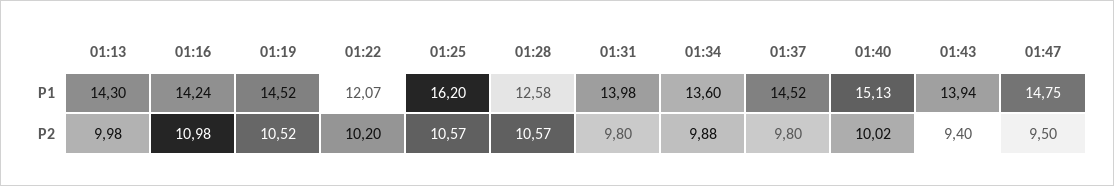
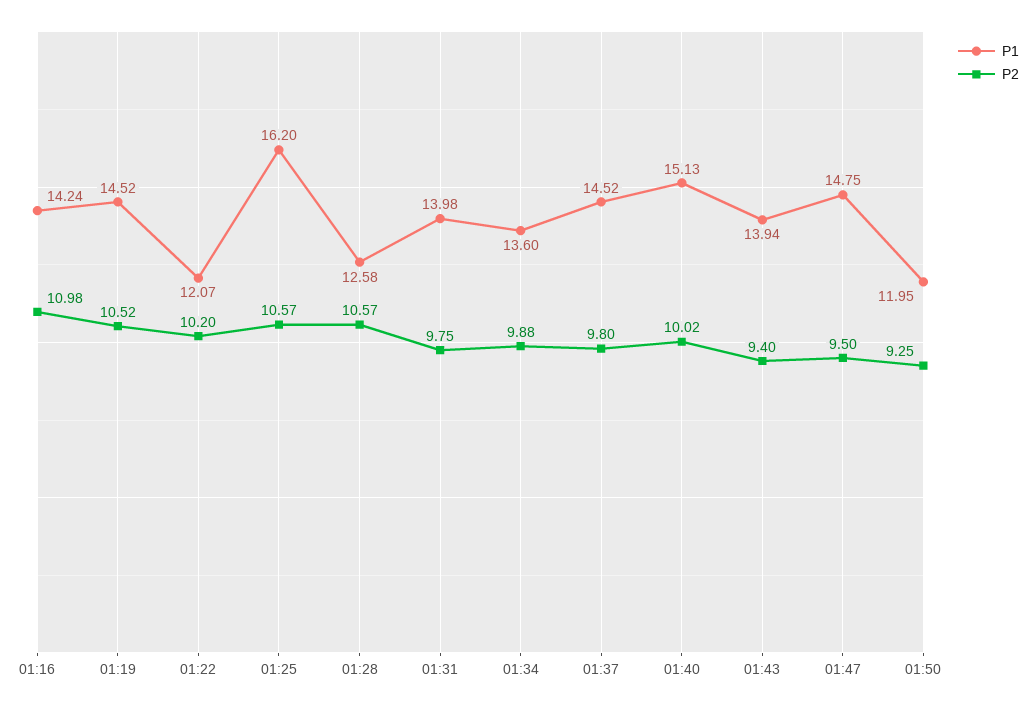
P1, 01:13: 14.3 -> none
P2, 01:13: 9.98 -> none
P2, 01:31: 9.8 -> 9.75
P1, 01:50: none -> 11.95
P2, 01:50: none -> 9.25

